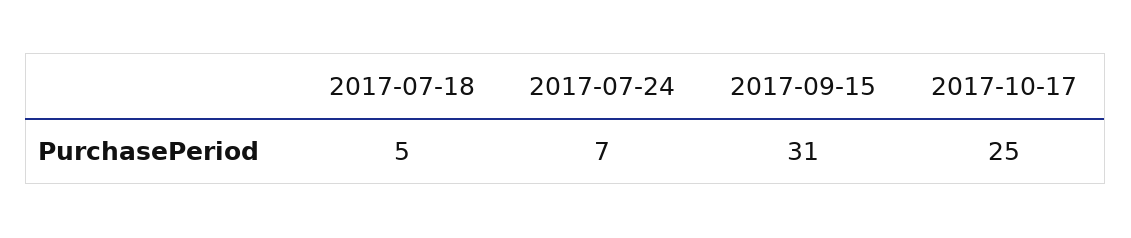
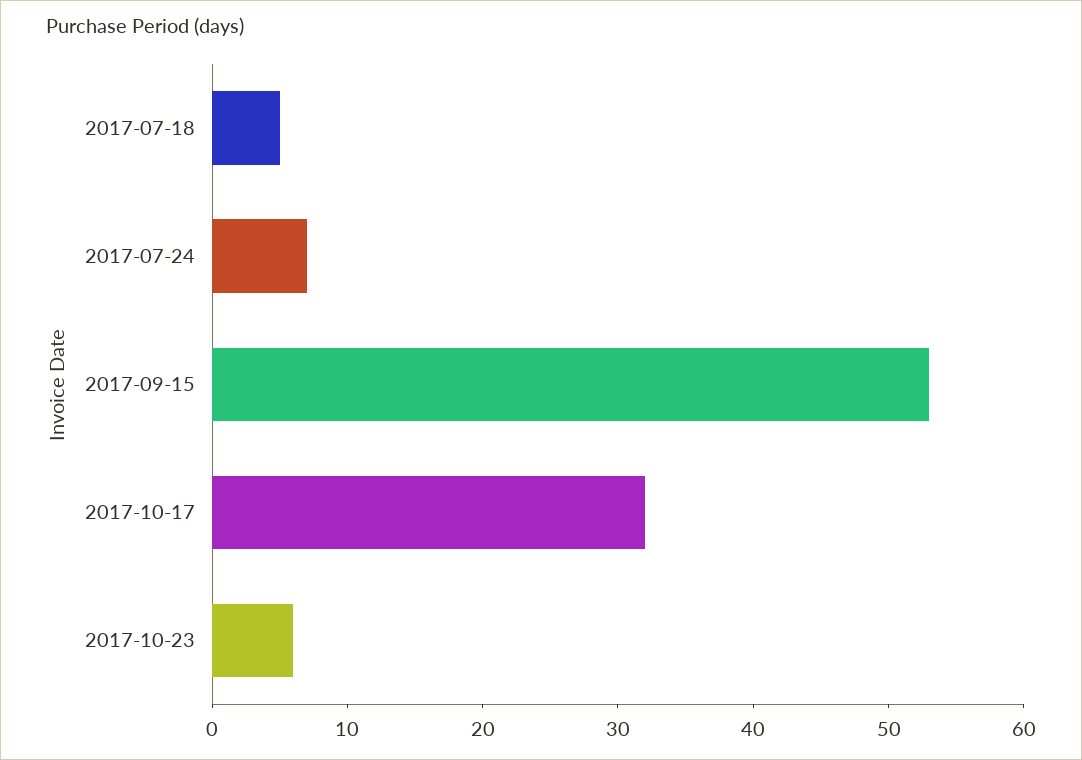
2017-09-15: 31 -> 53
2017-10-17: 25 -> 32
2017-10-23: none -> 6

